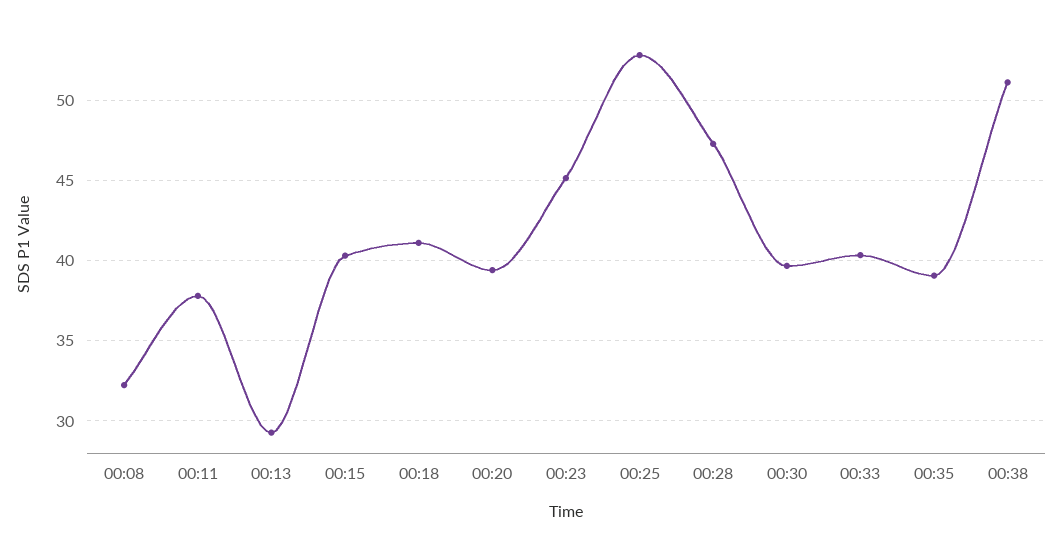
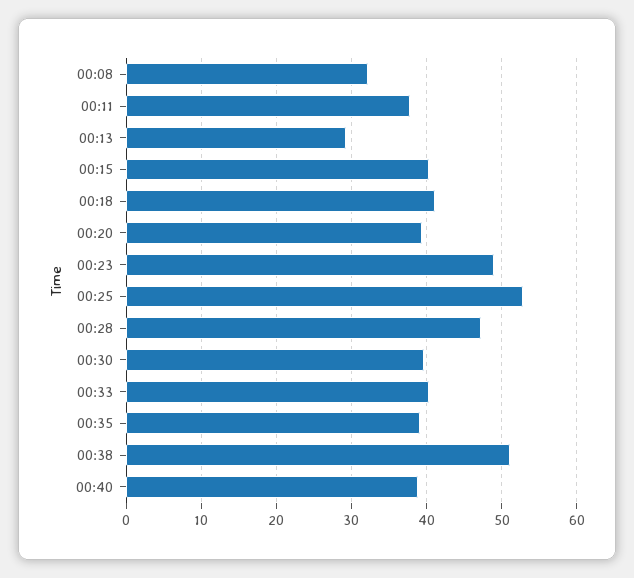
00:23: 45 -> 49
00:40: none -> 39

